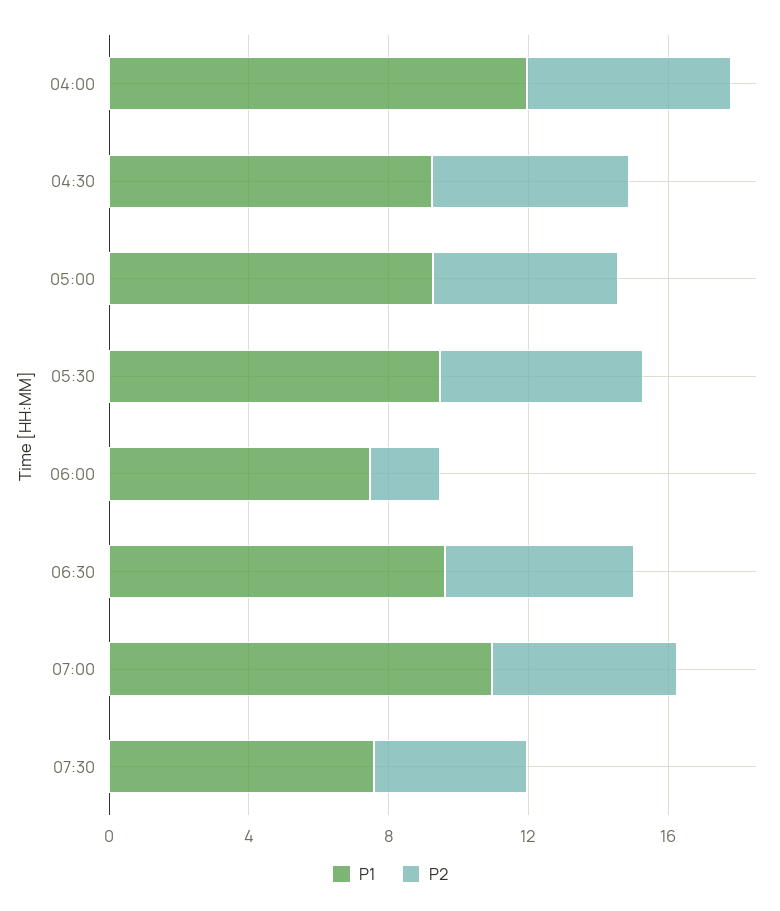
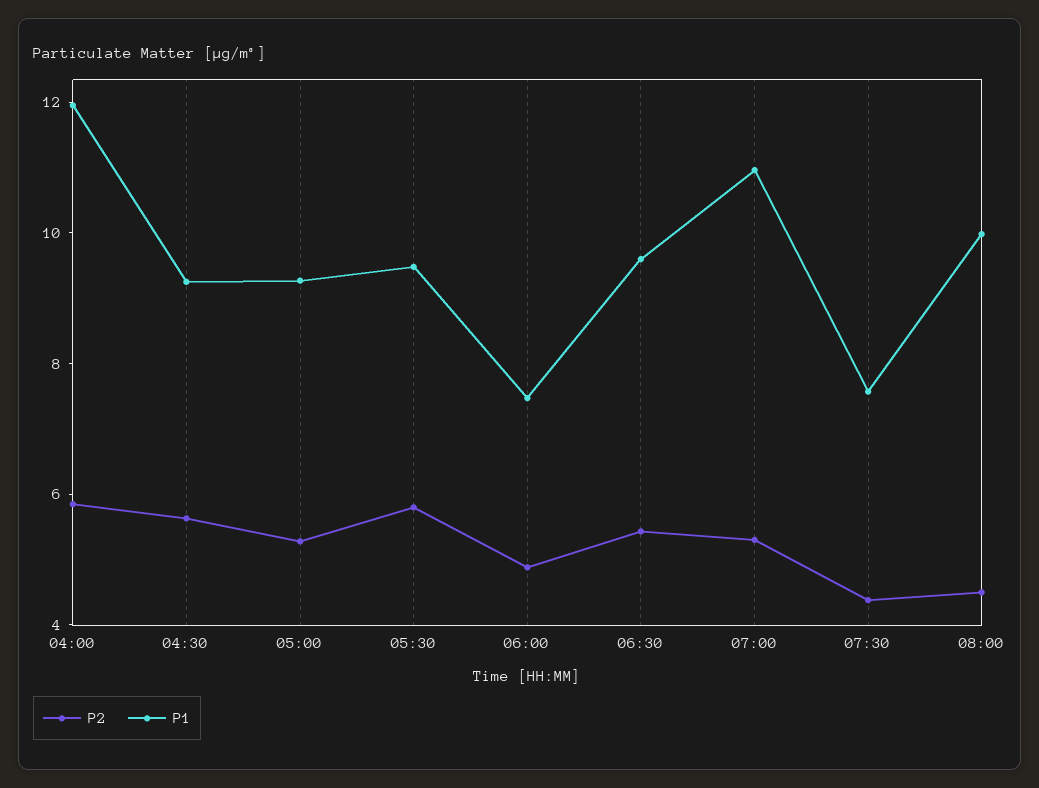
P2, 06:00: 2 -> 5
P2, 08:00: none -> 4.5
P1, 08:00: none -> 10

